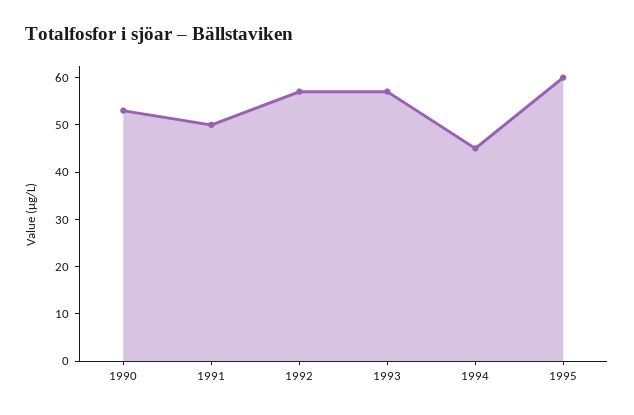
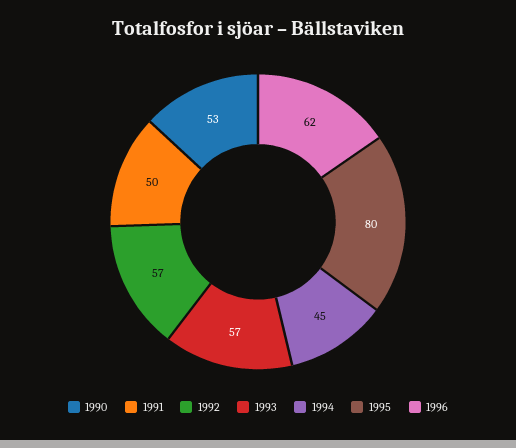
1995: 60 -> 80
1996: none -> 62

